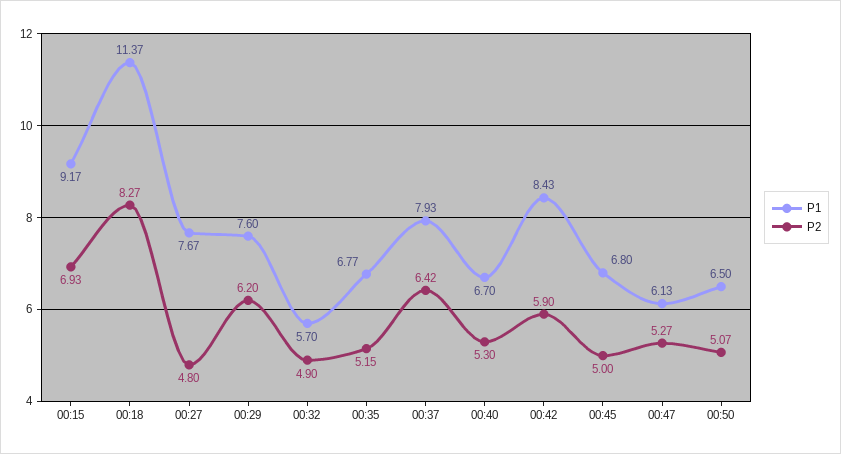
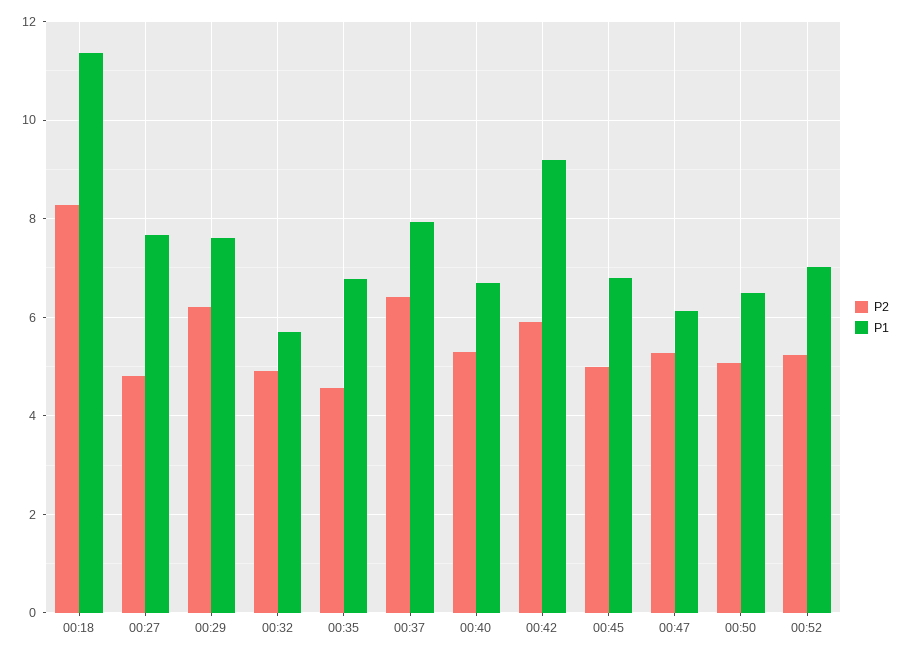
P1, 00:15: 9.17 -> none
P2, 00:15: 6.93 -> none
P2, 00:35: 5.15 -> 4.6
P1, 00:42: 8.43 -> 9.2
P2, 00:52: none -> 5.2
P1, 00:52: none -> 7

